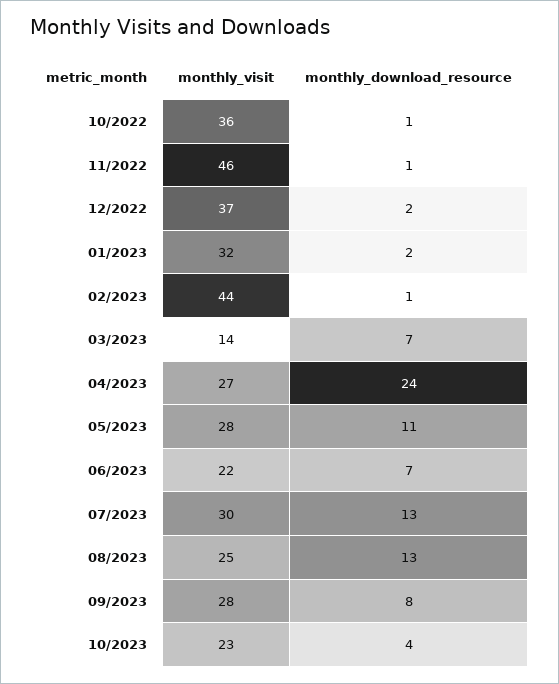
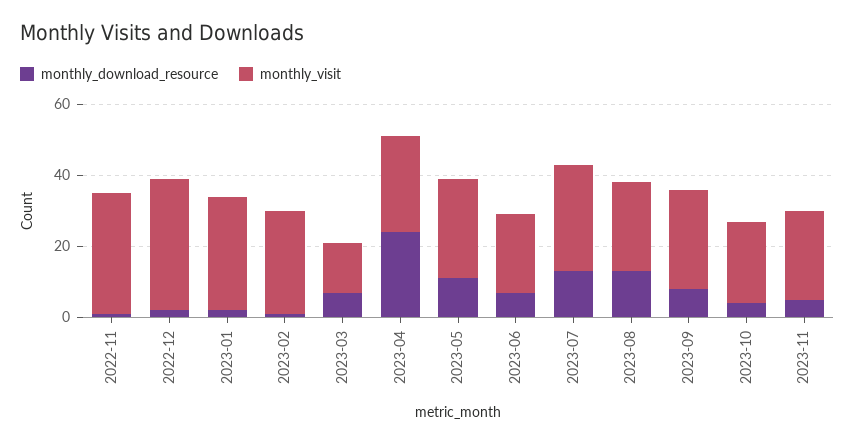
monthly_visit, 10/2022: 36 -> none
monthly_download_resource, 10/2022: 1 -> none
monthly_visit, 11/2022: 46 -> 35
monthly_visit, 02/2023: 44 -> 30
monthly_download_resource, 2023-11: none -> 5
monthly_visit, 2023-11: none -> 25

